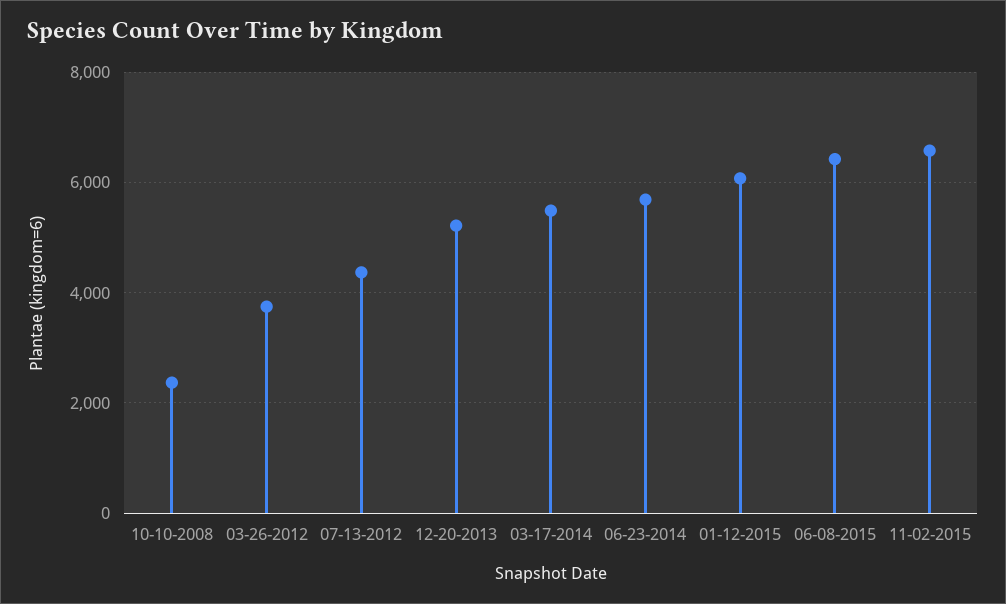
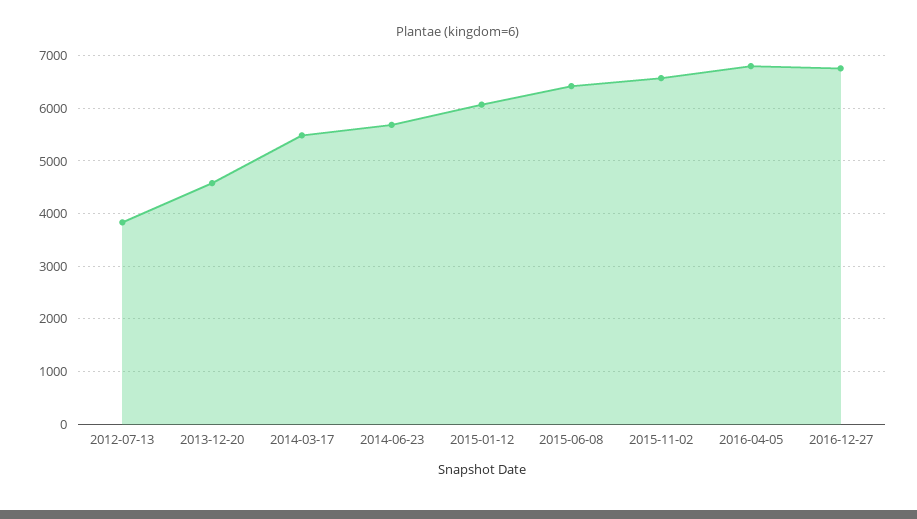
10-10-2008: 2400 -> none
03-26-2012: 3800 -> none
07-13-2012: 4400 -> 3800
12-20-2013: 5200 -> 4600
2016-04-05: none -> 6800
2016-12-27: none -> 6800

